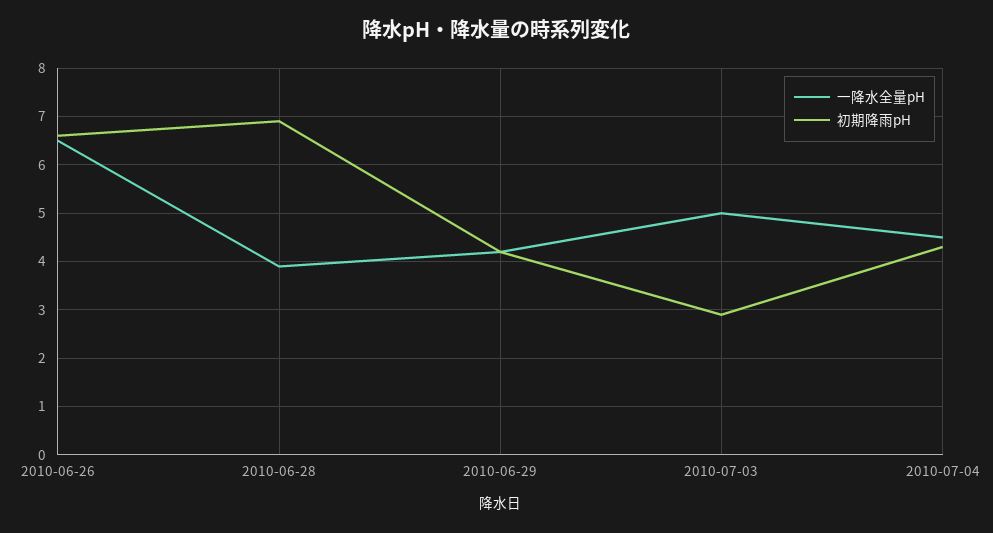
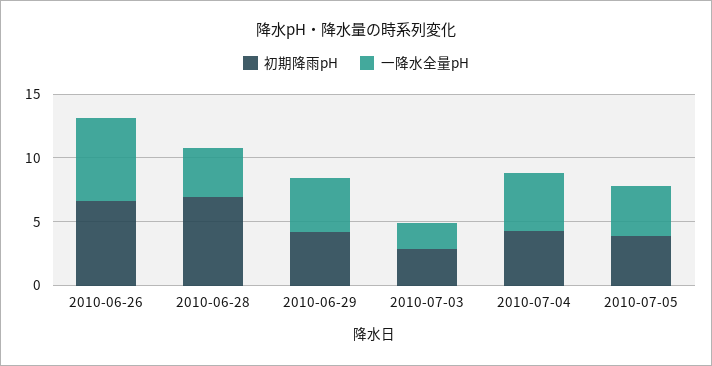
一降水全量pH, 2010-07-03: 5 -> 2
初期降雨pH, 2010-07-05: none -> 4
一降水全量pH, 2010-07-05: none -> 4

